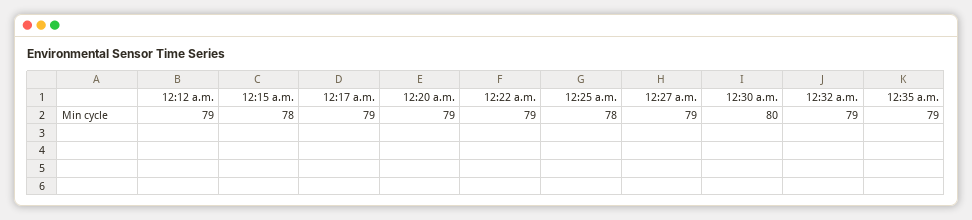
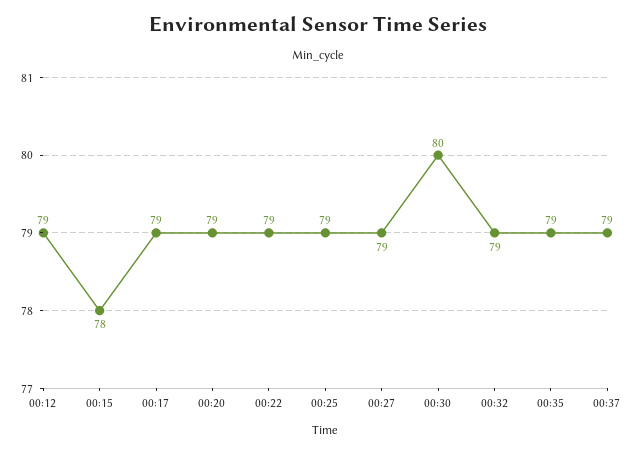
12:25 a.m.: 78 -> 79
00:37: none -> 79

